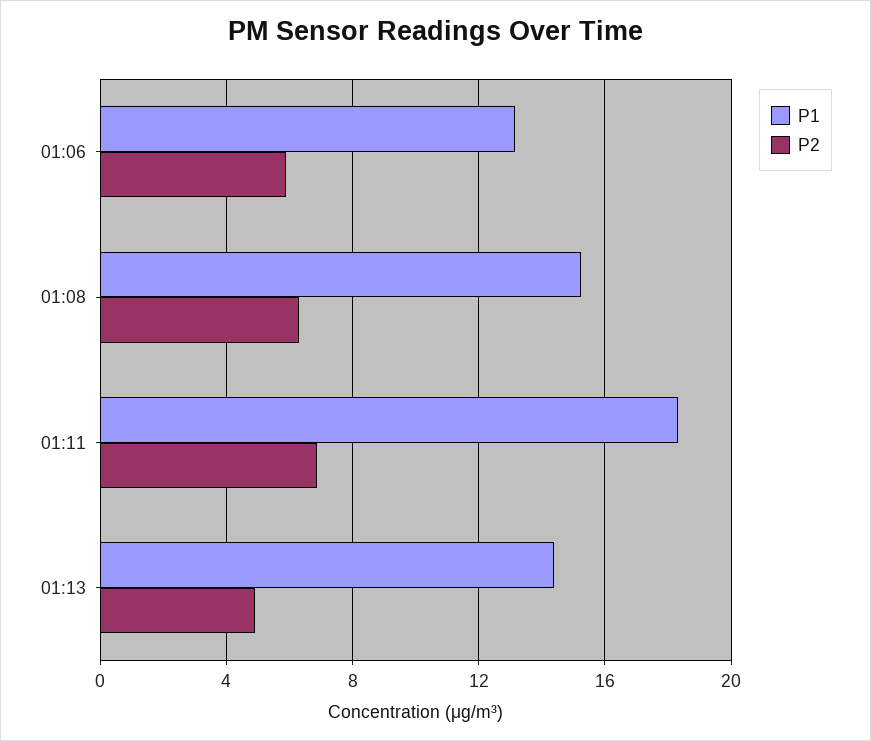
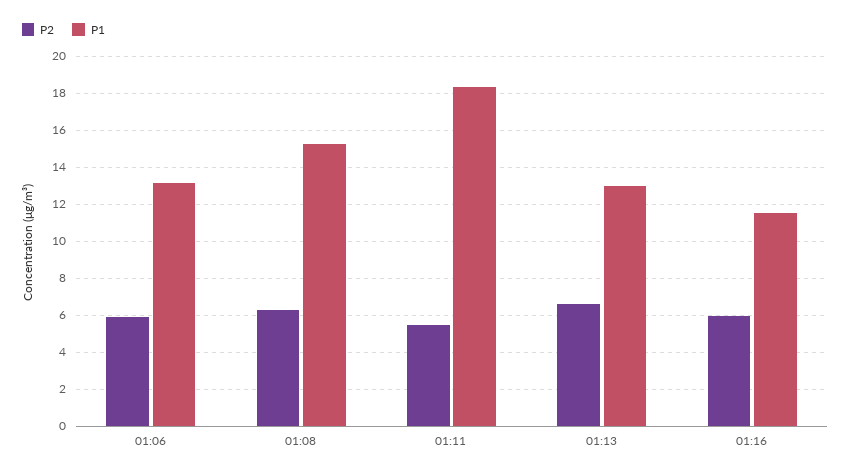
P2, 01:11: 7 -> 5.5
P1, 01:13: 14.5 -> 13
P2, 01:13: 5 -> 6.5
P2, 01:16: none -> 6
P1, 01:16: none -> 11.5

